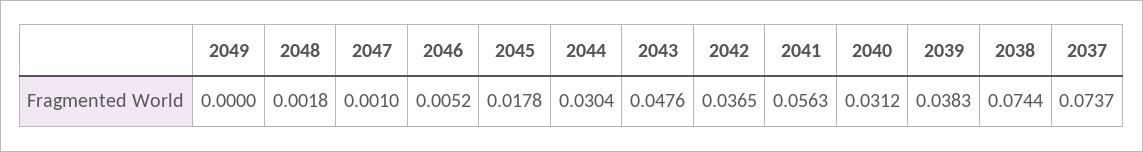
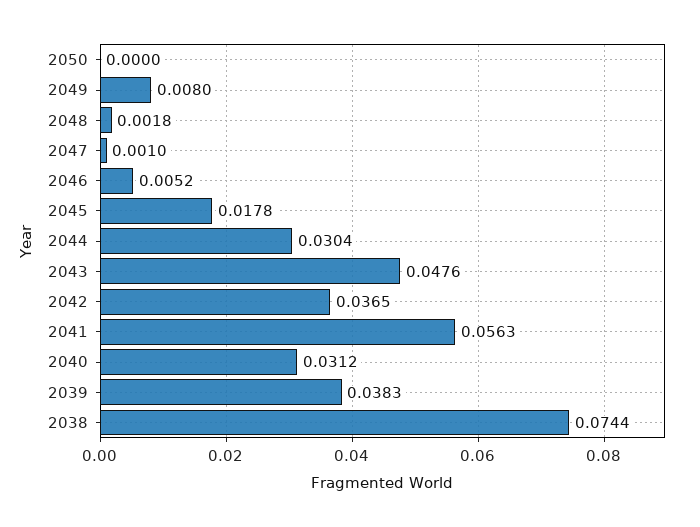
2049: 0 -> 0.008
2037: 0.0737 -> none
2050: none -> 0

